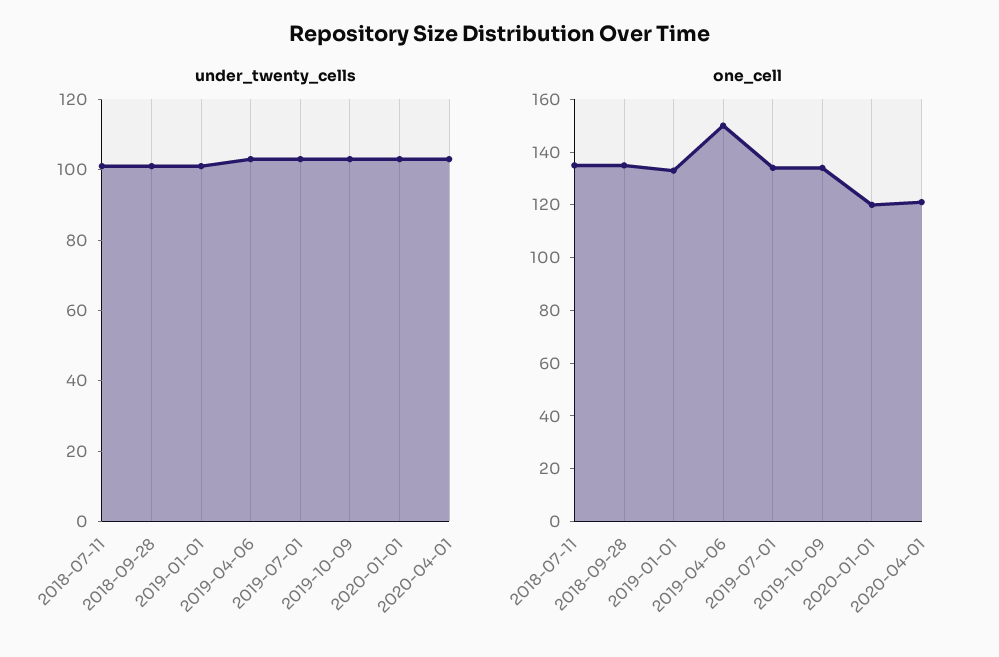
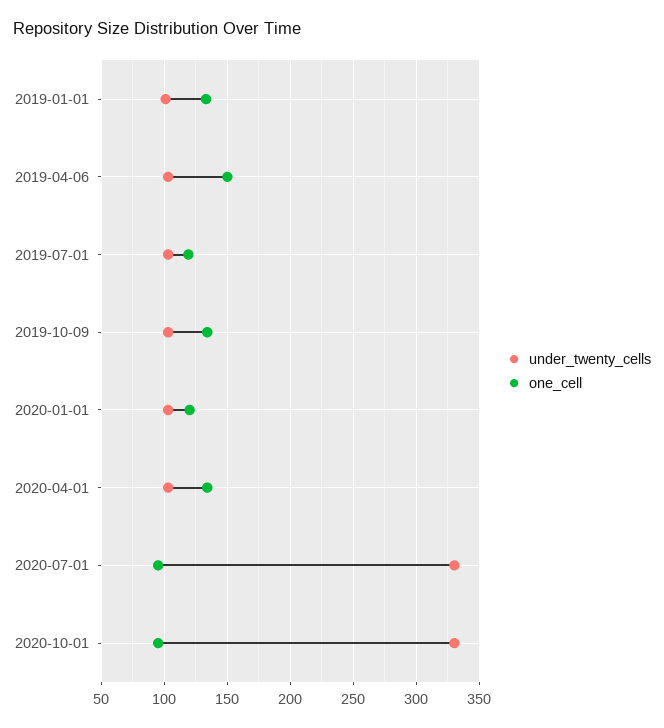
under_twenty_cells, 2018-07-11: 100 -> none
under_twenty_cells, 2018-09-28: 100 -> none
one_cell, 2018-07-11: 135 -> none
one_cell, 2018-09-28: 135 -> none
one_cell, 2019-07-01: 135 -> 120
one_cell, 2020-04-01: 120 -> 135
under_twenty_cells, 2020-07-01: none -> 330
one_cell, 2020-07-01: none -> 95
under_twenty_cells, 2020-10-01: none -> 330
one_cell, 2020-10-01: none -> 95

